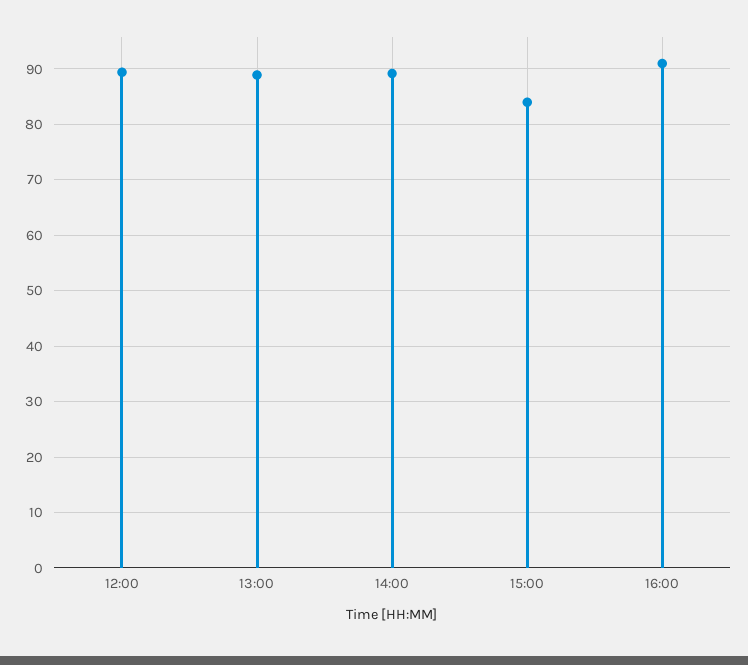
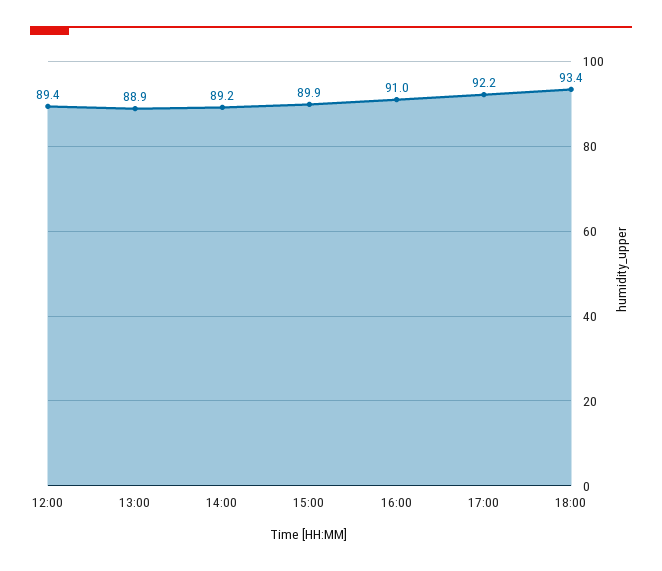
15:00: 84 -> 89.9
17:00: none -> 92.2
18:00: none -> 93.4

